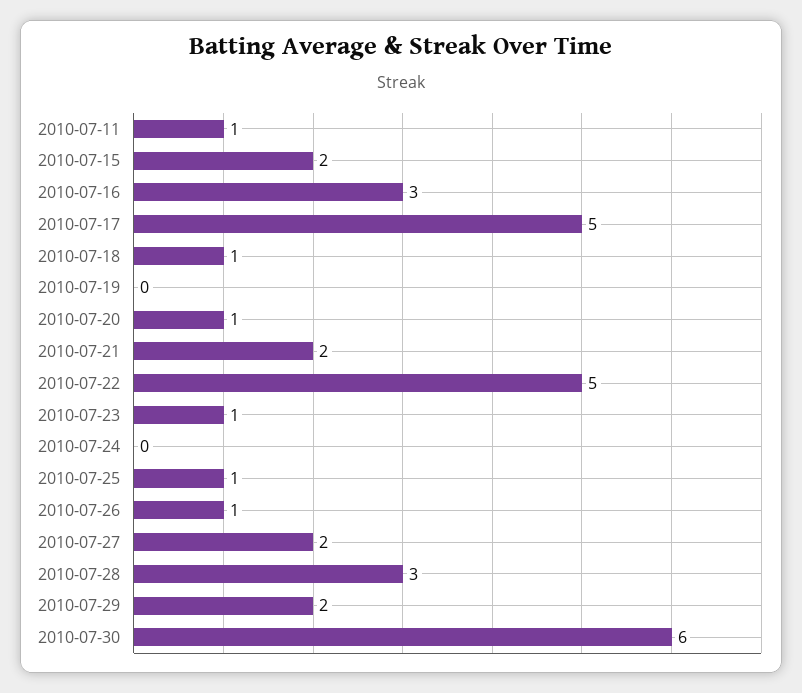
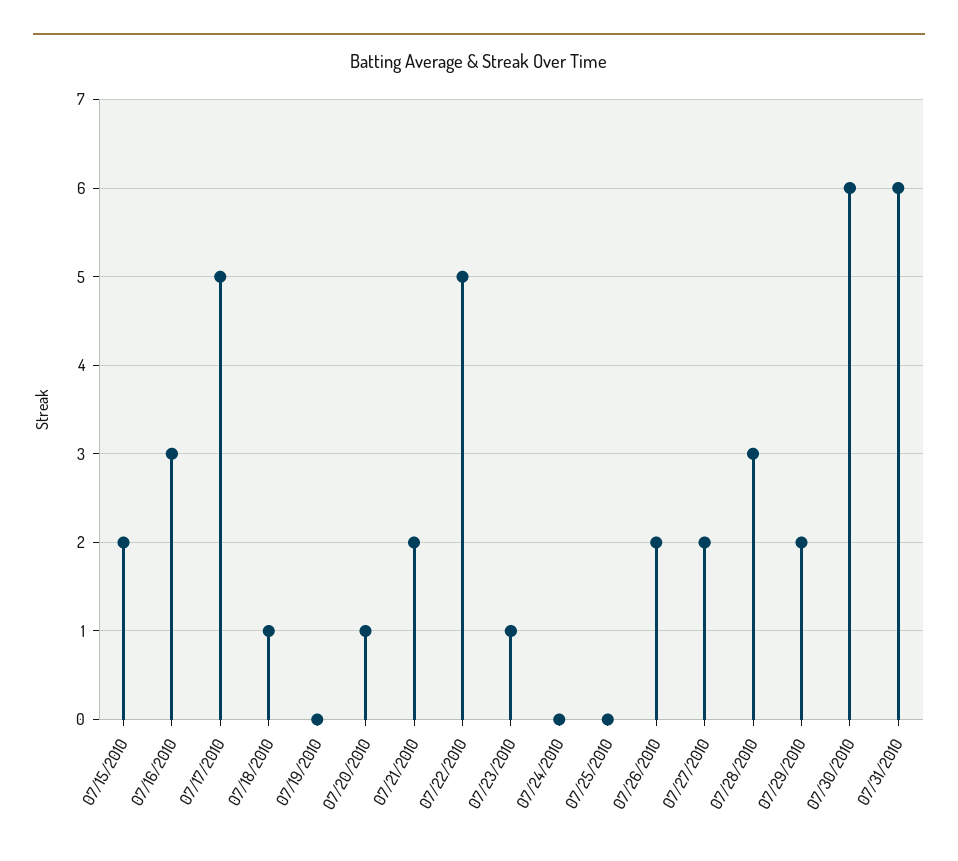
2010-07-11: 1 -> none
2010-07-25: 1 -> 0
2010-07-26: 1 -> 2
07/31/2010: none -> 6

